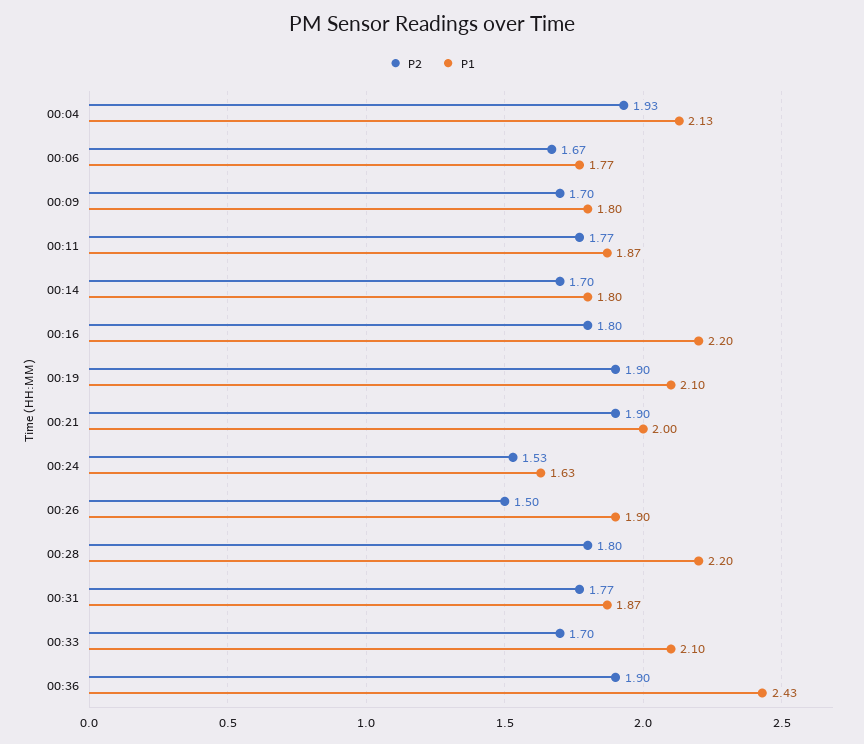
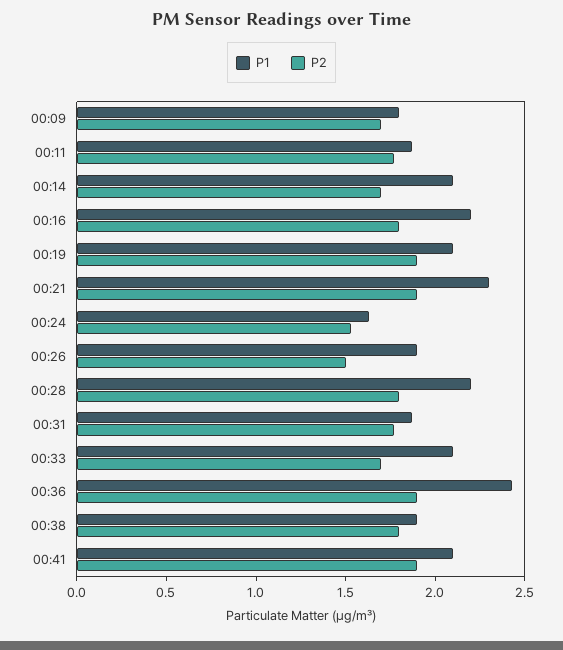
P2, 00:04: 1.93 -> none
P1, 00:04: 2.13 -> none
P2, 00:06: 1.67 -> none
P1, 00:06: 1.77 -> none
P1, 00:14: 1.8 -> 2.1
P1, 00:21: 2 -> 2.3
P1, 00:38: none -> 1.9
P2, 00:38: none -> 1.8
P1, 00:41: none -> 2.1
P2, 00:41: none -> 1.9

